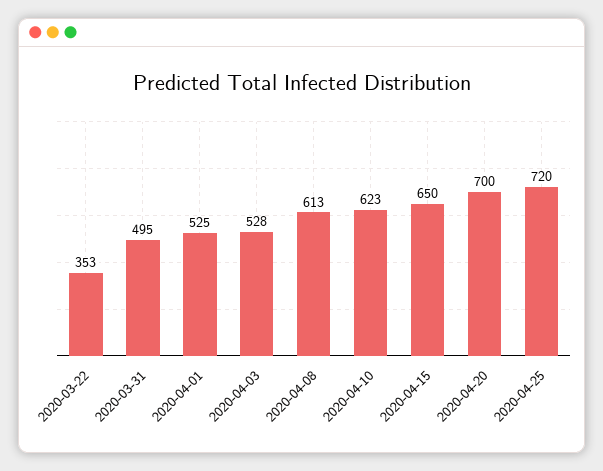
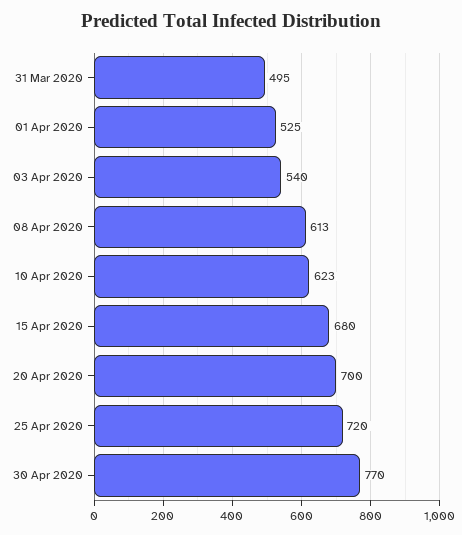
2020-03-22: 353 -> none
2020-04-03: 528 -> 540
2020-04-15: 650 -> 680
30 Apr 2020: none -> 770

